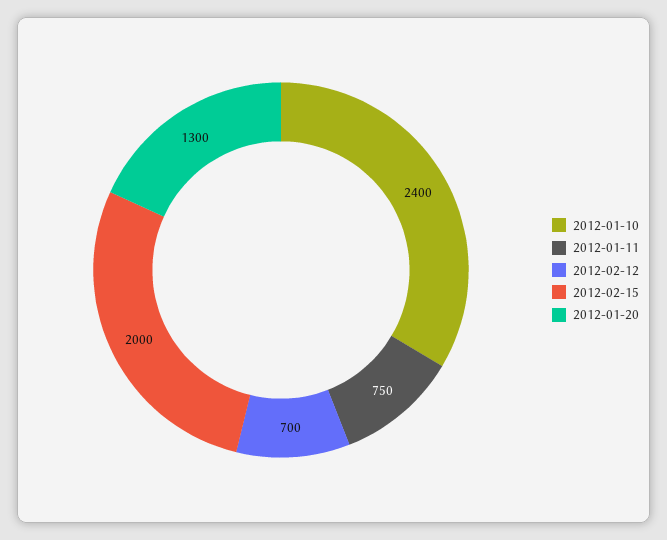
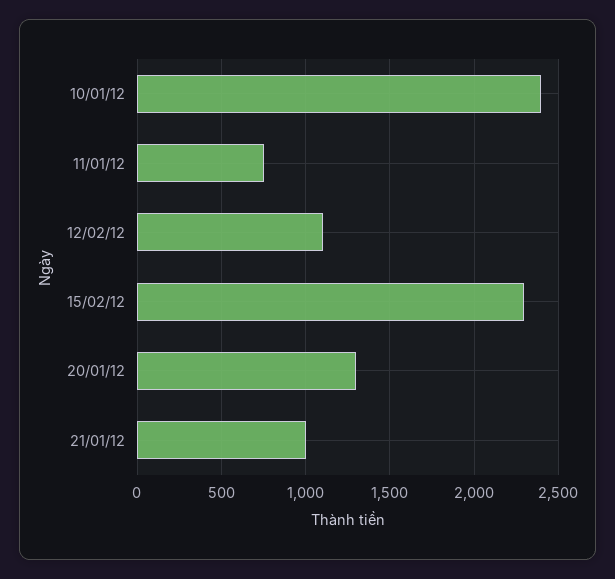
2012-02-12: 700 -> 1100
2012-02-15: 2000 -> 2300
21/01/12: none -> 1000

